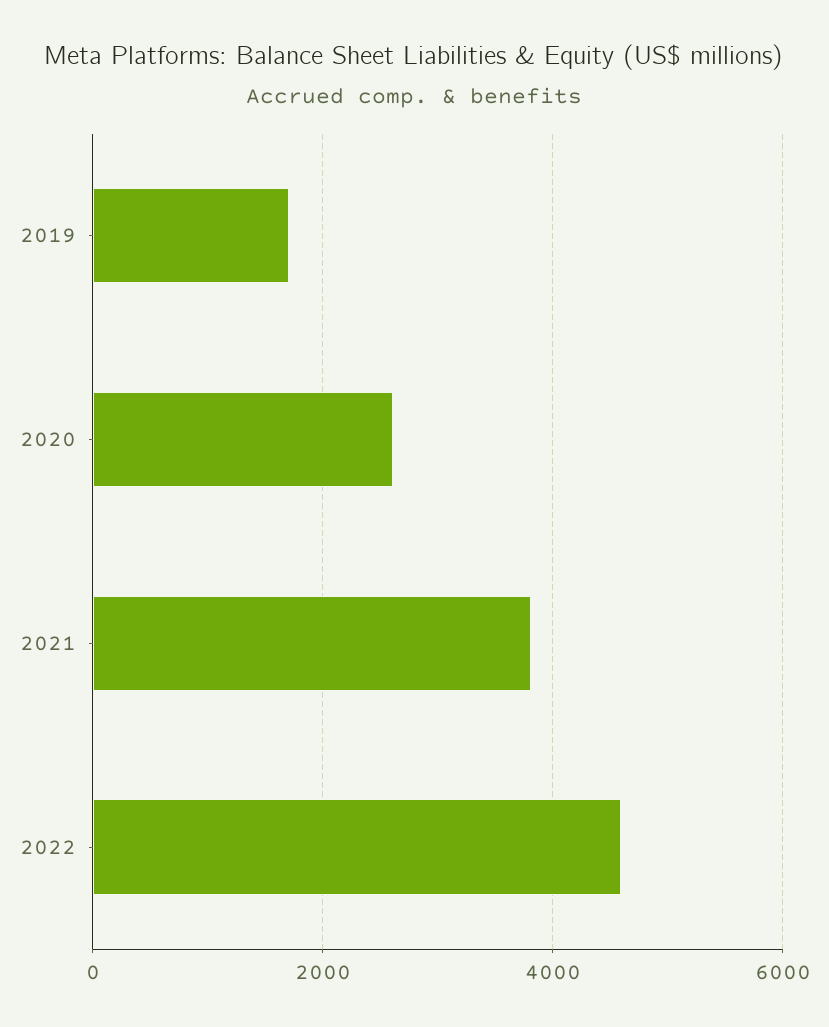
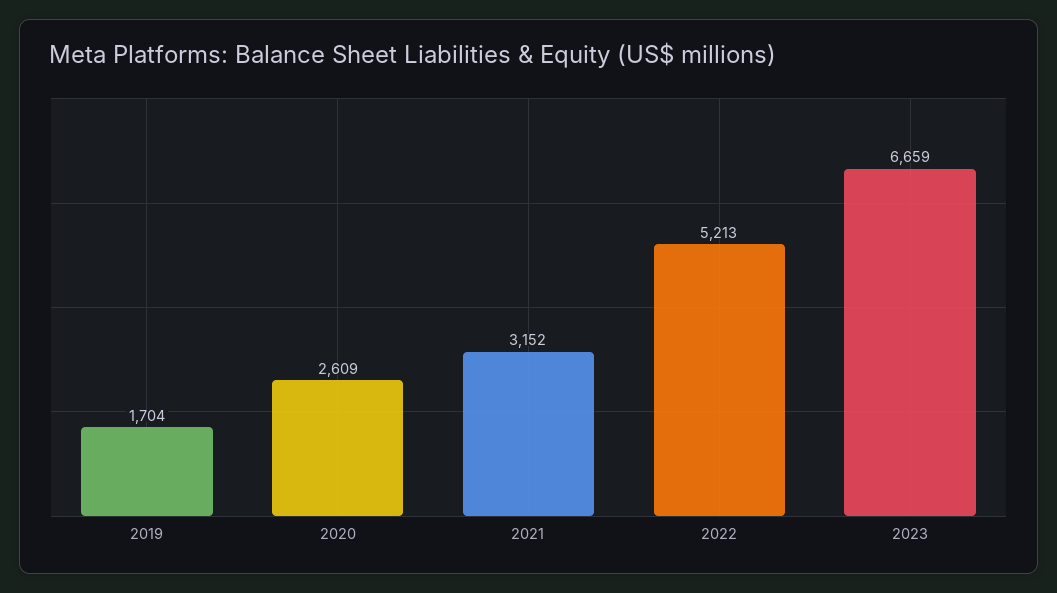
2021: 3800 -> 3152
2022: 4600 -> 5213
2023: none -> 6659

